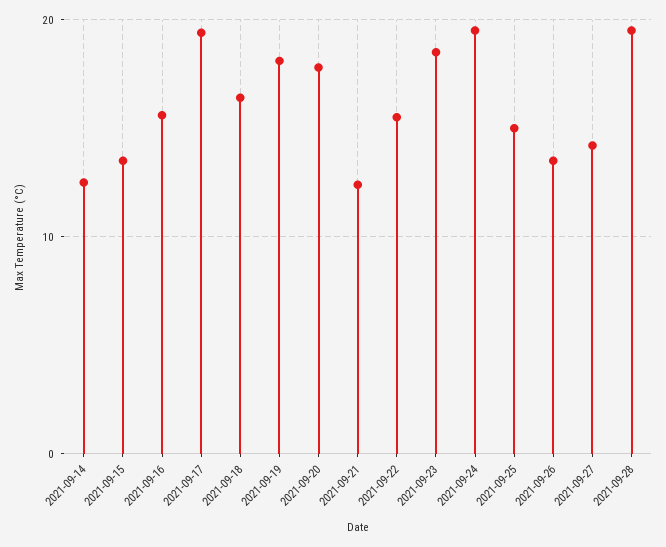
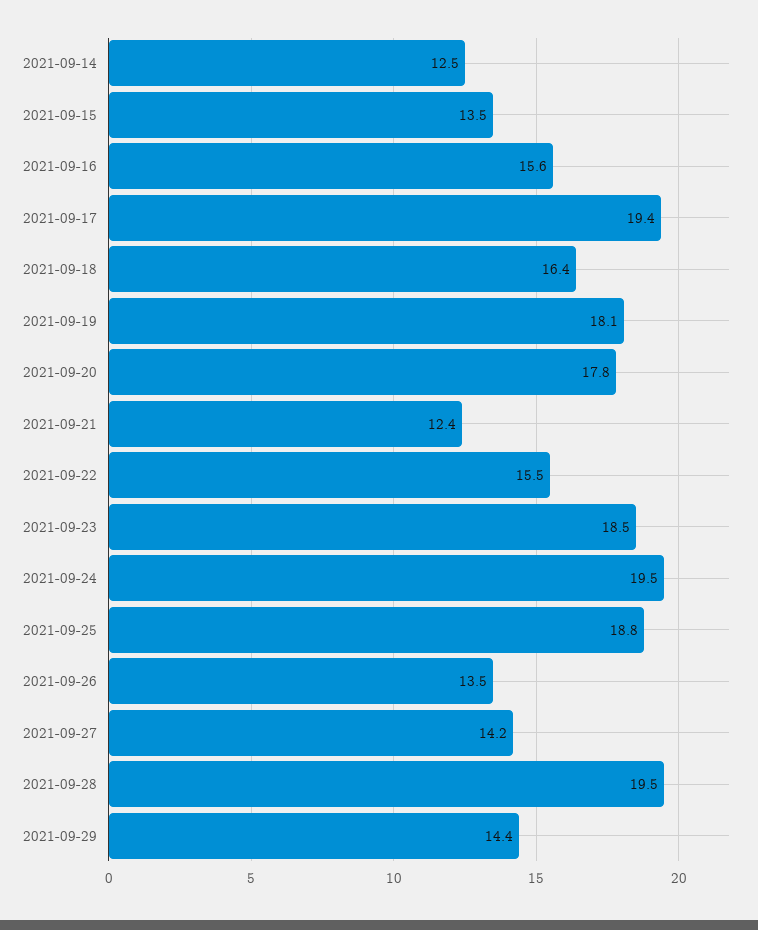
2021-09-25: 15 -> 18.8
2021-09-29: none -> 14.4

